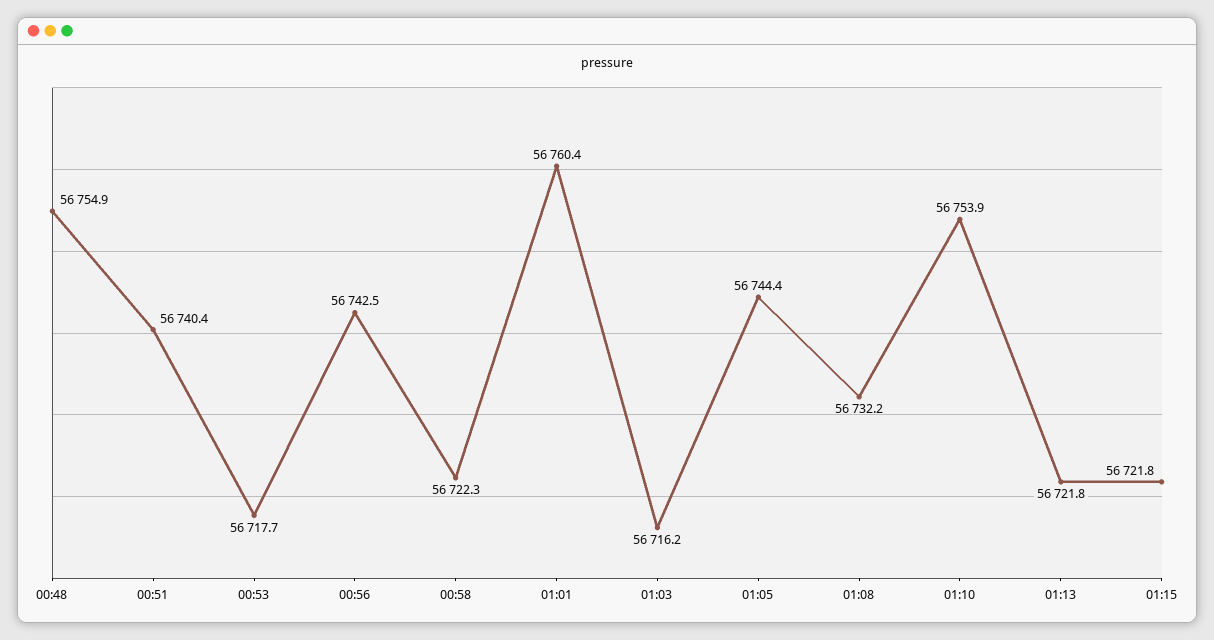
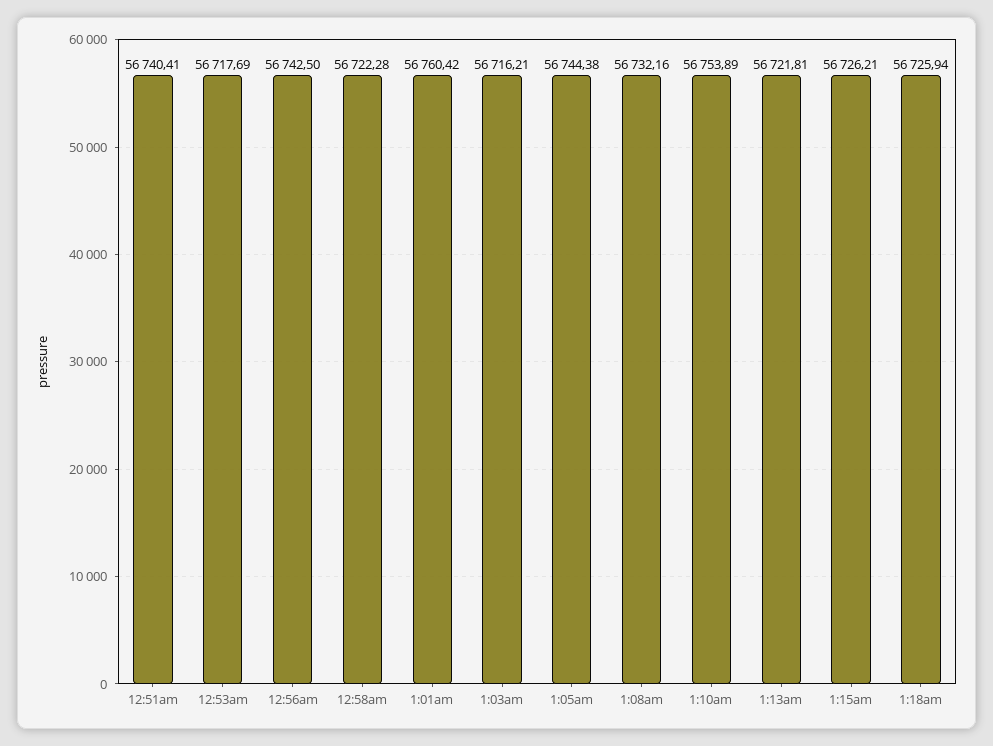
00:48: 56754.9 -> none
01:15: 56721.8 -> 56726.21
1:18am: none -> 56725.94

